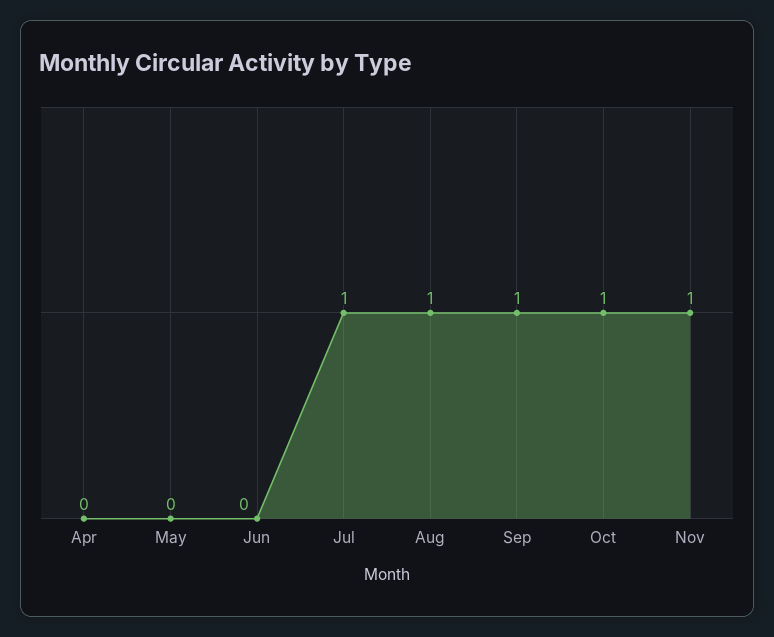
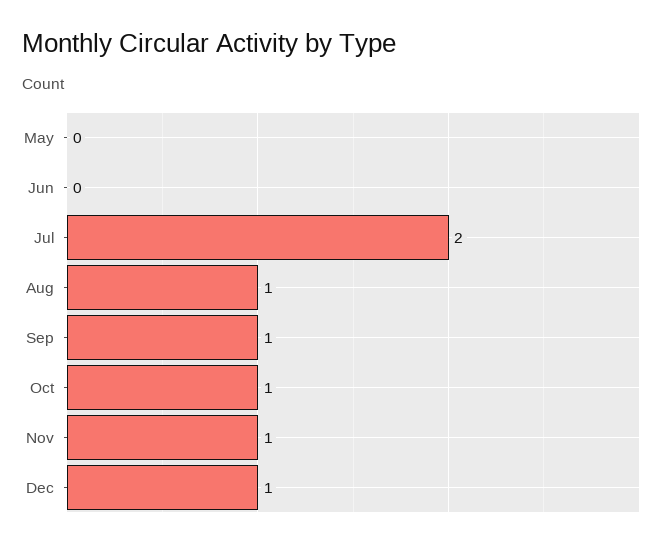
Apr: 0 -> none
Jul: 1 -> 2
Dec: none -> 1

